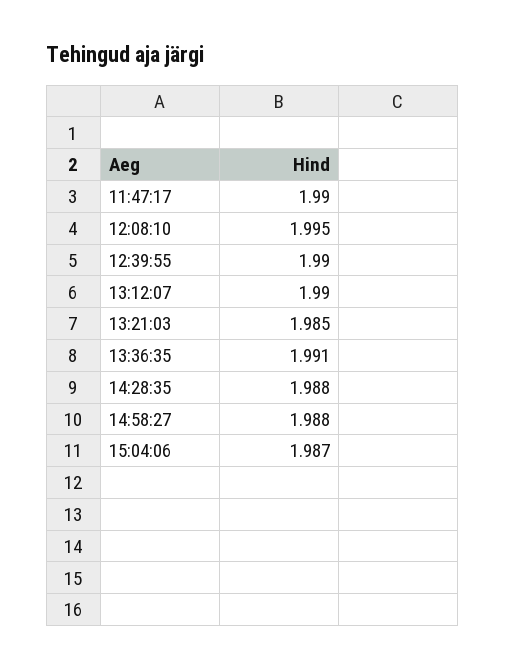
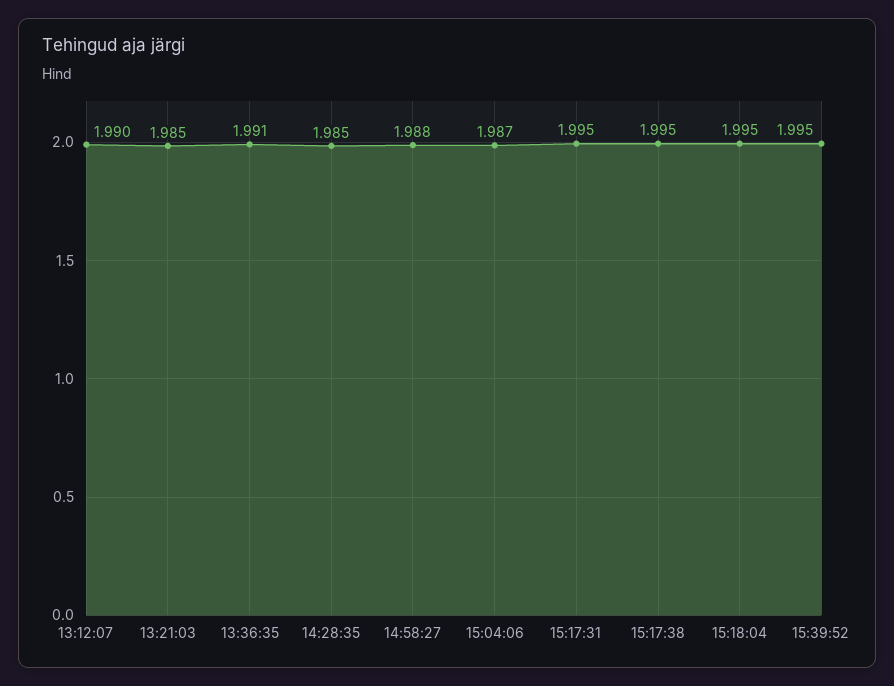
11:47:17: 1.99 -> none
12:08:10: 1.995 -> none
12:39:55: 1.99 -> none
14:28:35: 1.988 -> 1.985
15:17:31: none -> 1.995
15:17:38: none -> 1.995
15:18:04: none -> 1.995
15:39:52: none -> 1.995

